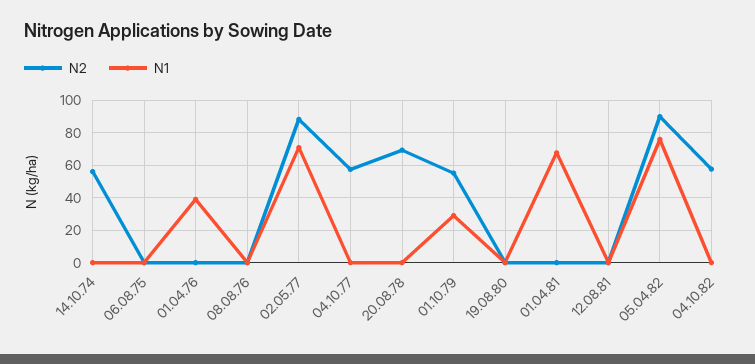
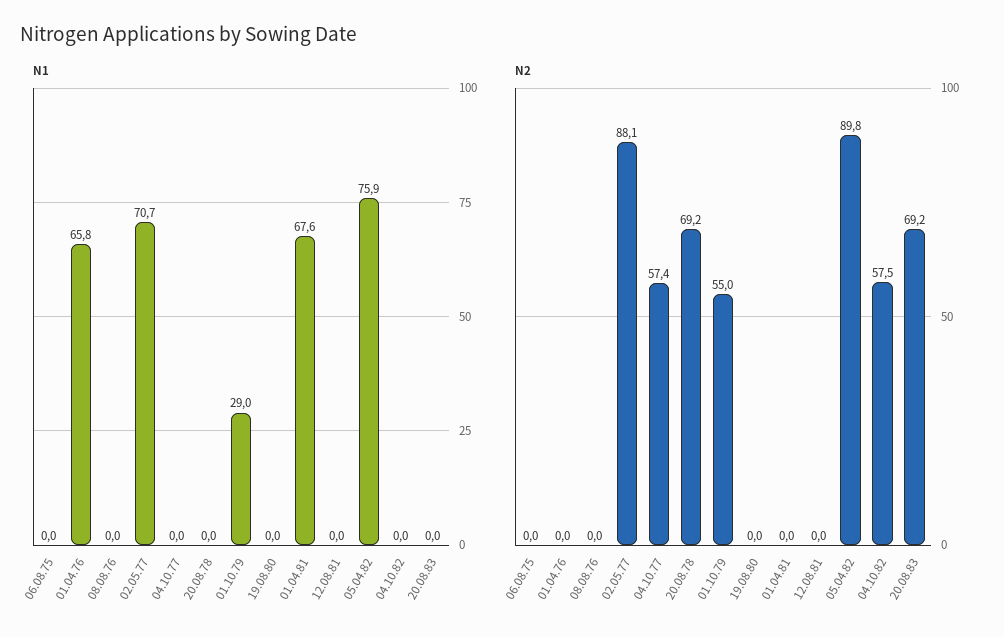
N2, 14.10.74: 55 -> none
N1, 14.10.74: 0 -> none
N1, 01.04.76: 40 -> 65.8
N1, 20.08.83: none -> 0
N2, 20.08.83: none -> 69.2

